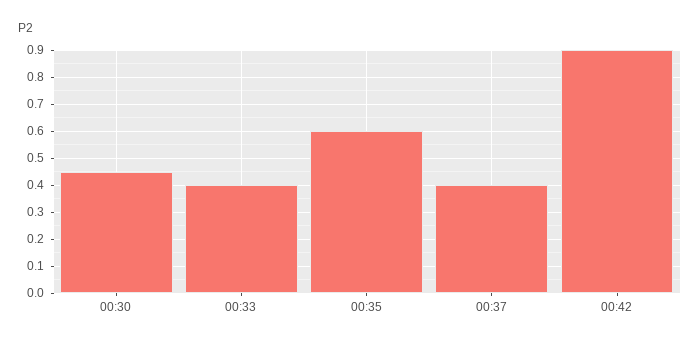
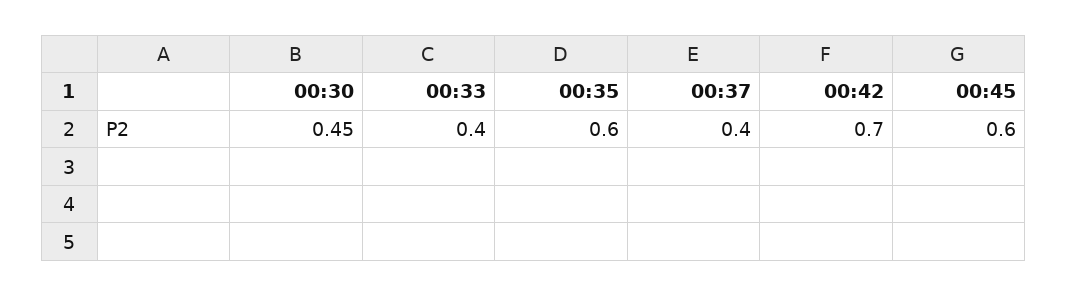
00:42: 0.9 -> 0.7
00:45: none -> 0.6

